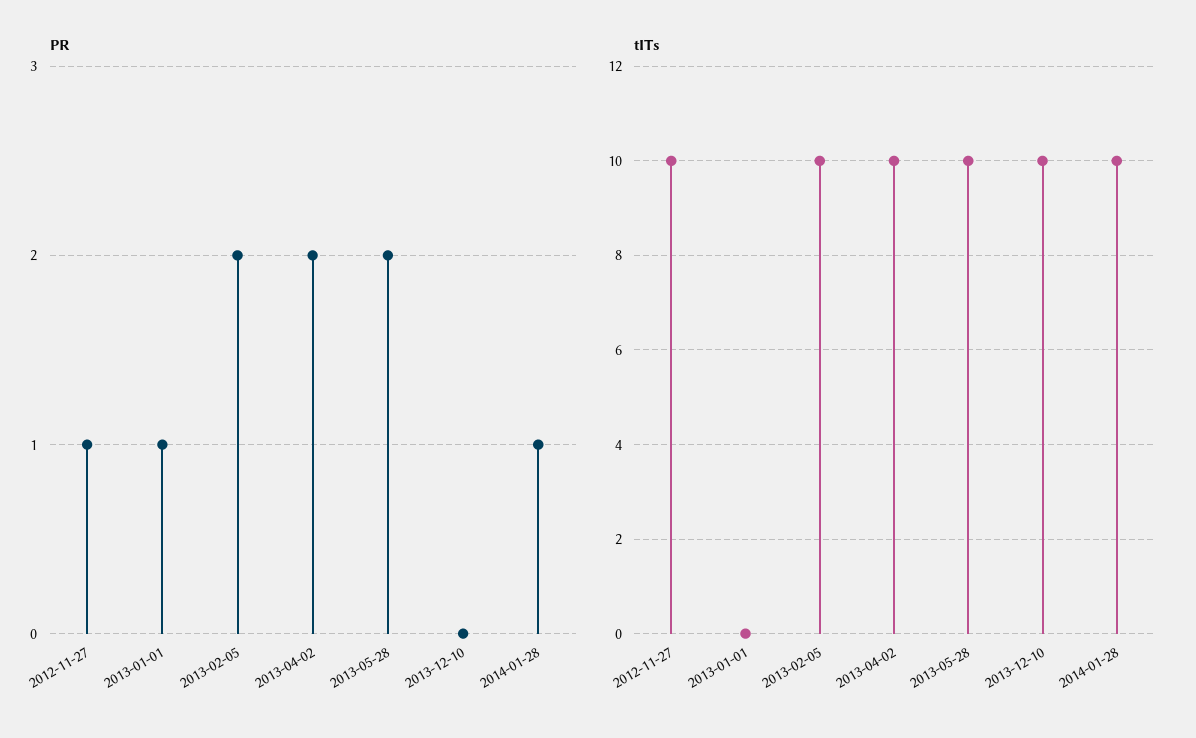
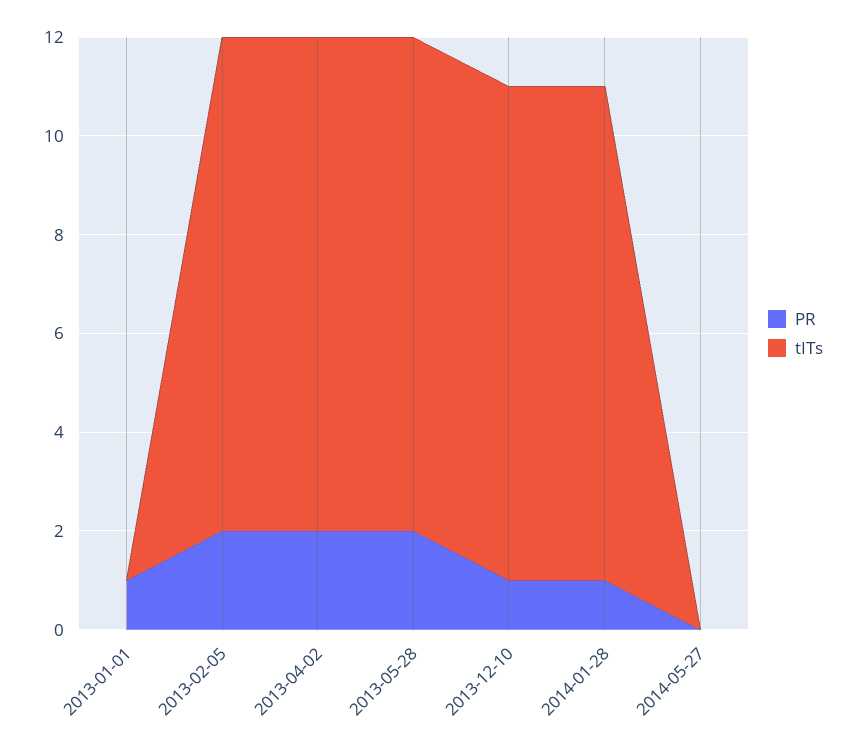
PR, 2012-11-27: 1 -> none
PR, 2013-12-10: 0 -> 1
tITs, 2012-11-27: 10 -> none
PR, 2014-05-27: none -> 0
tITs, 2014-05-27: none -> 0

